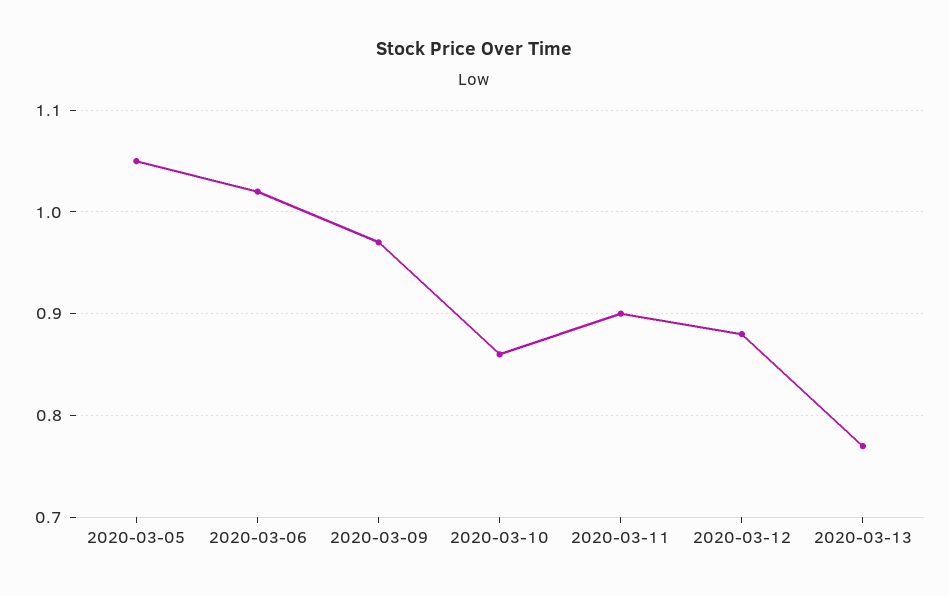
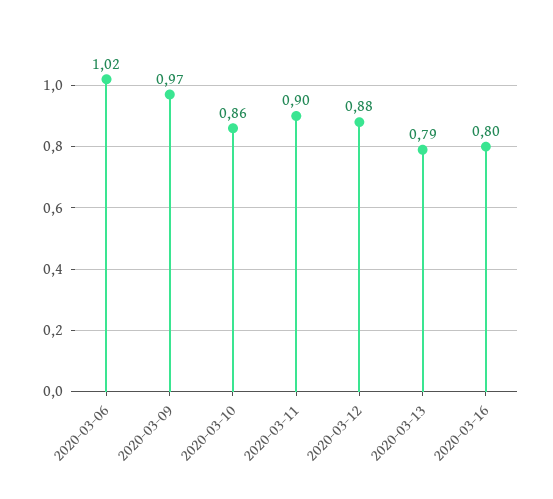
2020-03-05: 1.05 -> none
2020-03-13: 0.77 -> 0.79
2020-03-16: none -> 0.8

